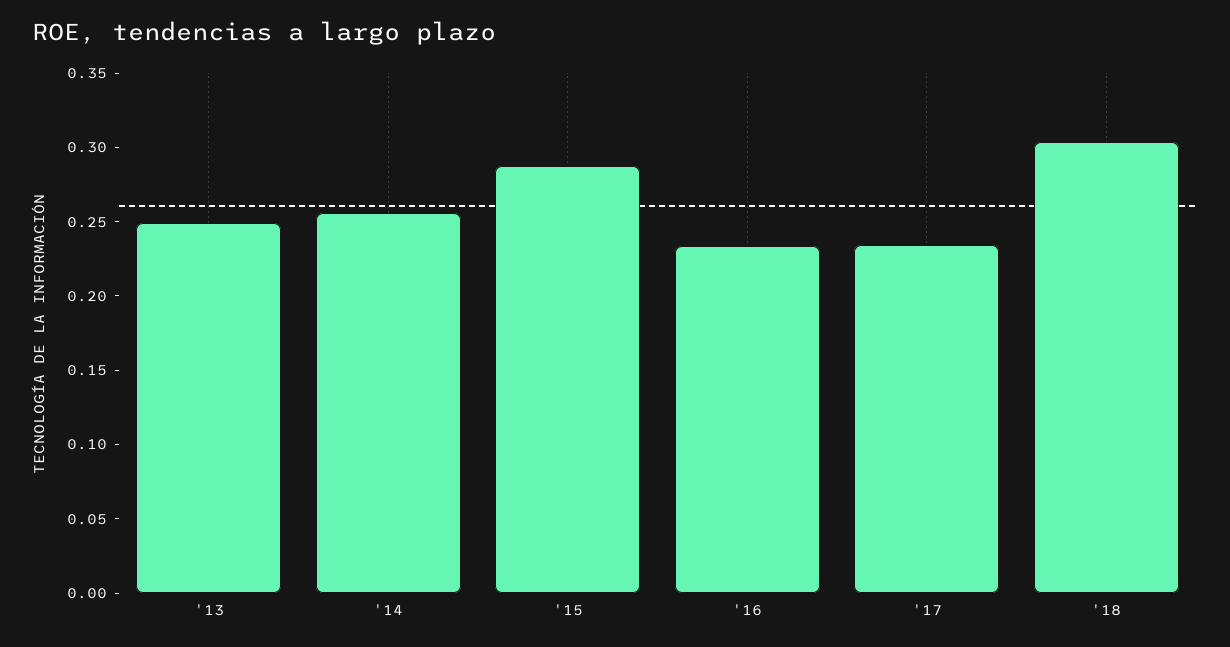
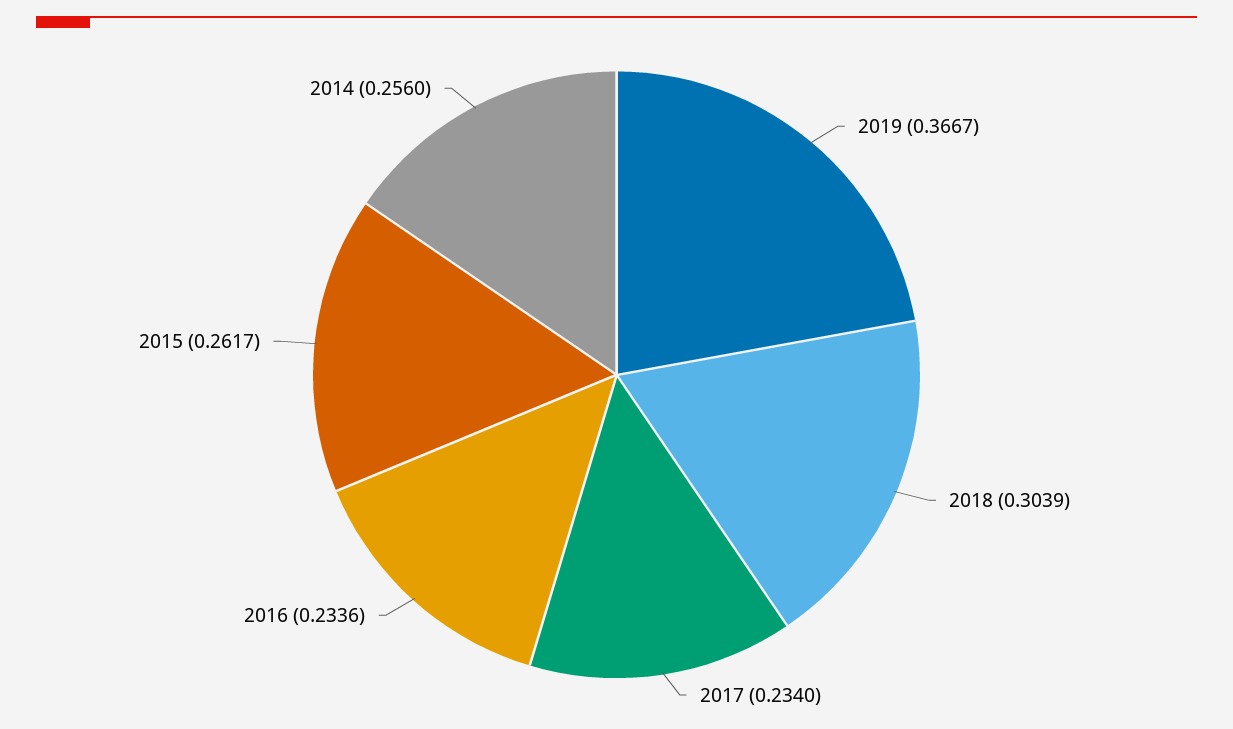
'13: 0.25 -> none
'15: 0.29 -> 0.2617
2019: none -> 0.3667

